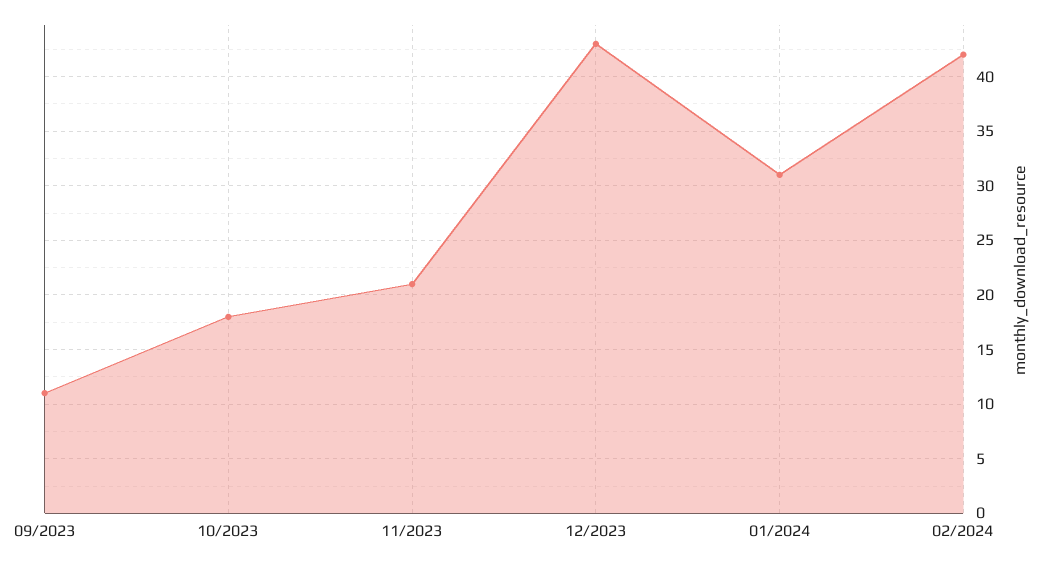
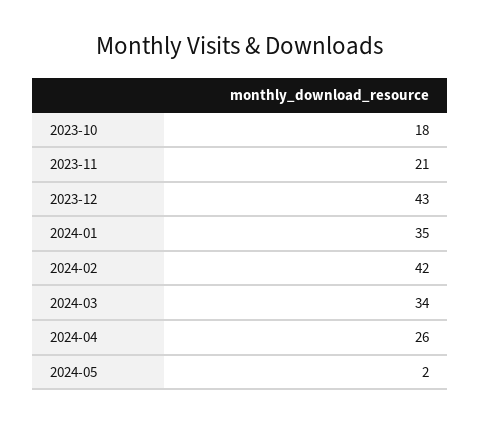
09/2023: 11 -> none
01/2024: 31 -> 35
2024-03: none -> 34
2024-04: none -> 26
2024-05: none -> 2

